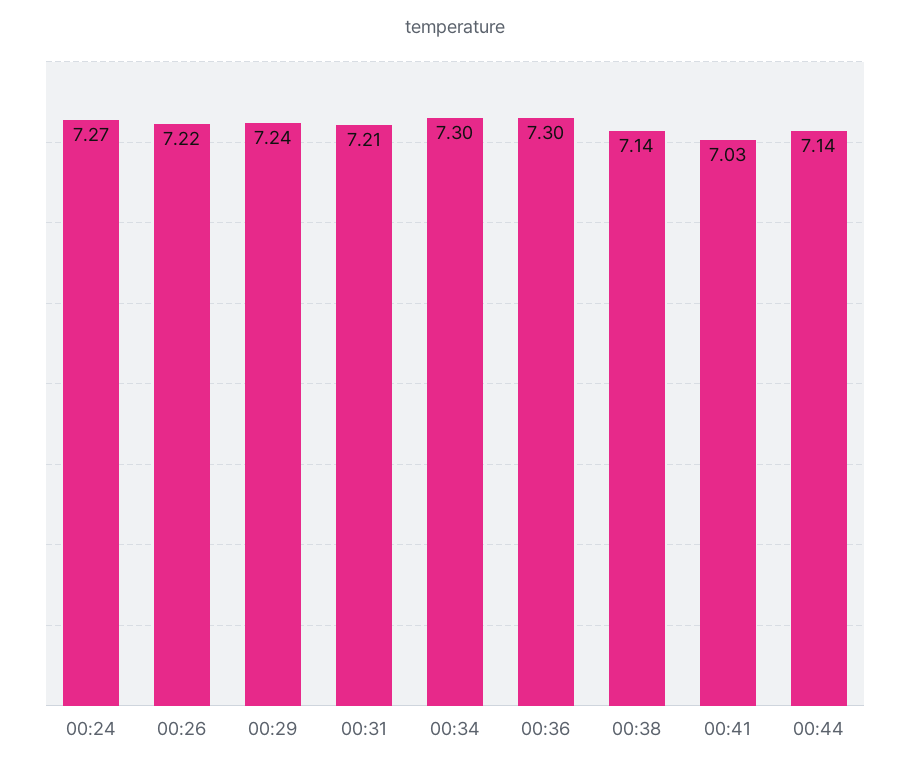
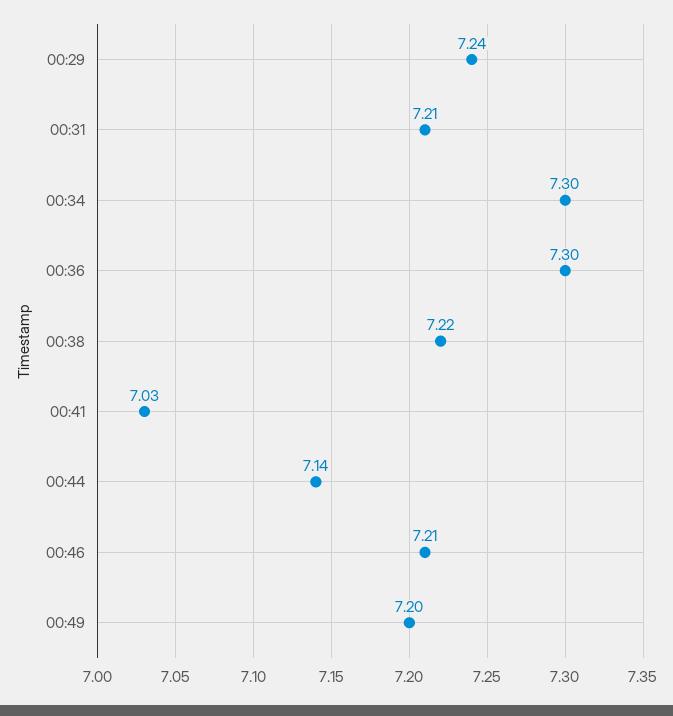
00:24: 7.27 -> none
00:26: 7.22 -> none
00:38: 7.14 -> 7.22
00:46: none -> 7.21
00:49: none -> 7.2

